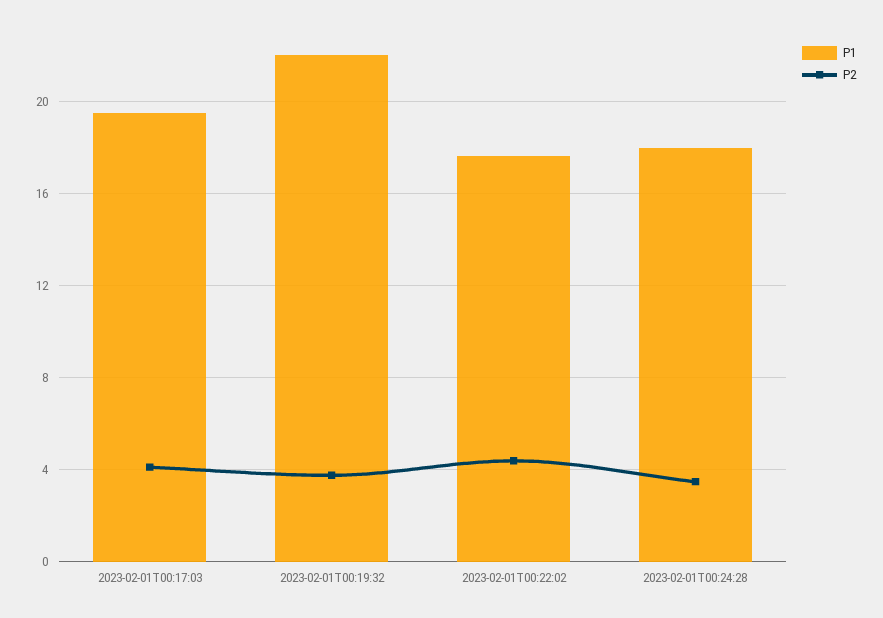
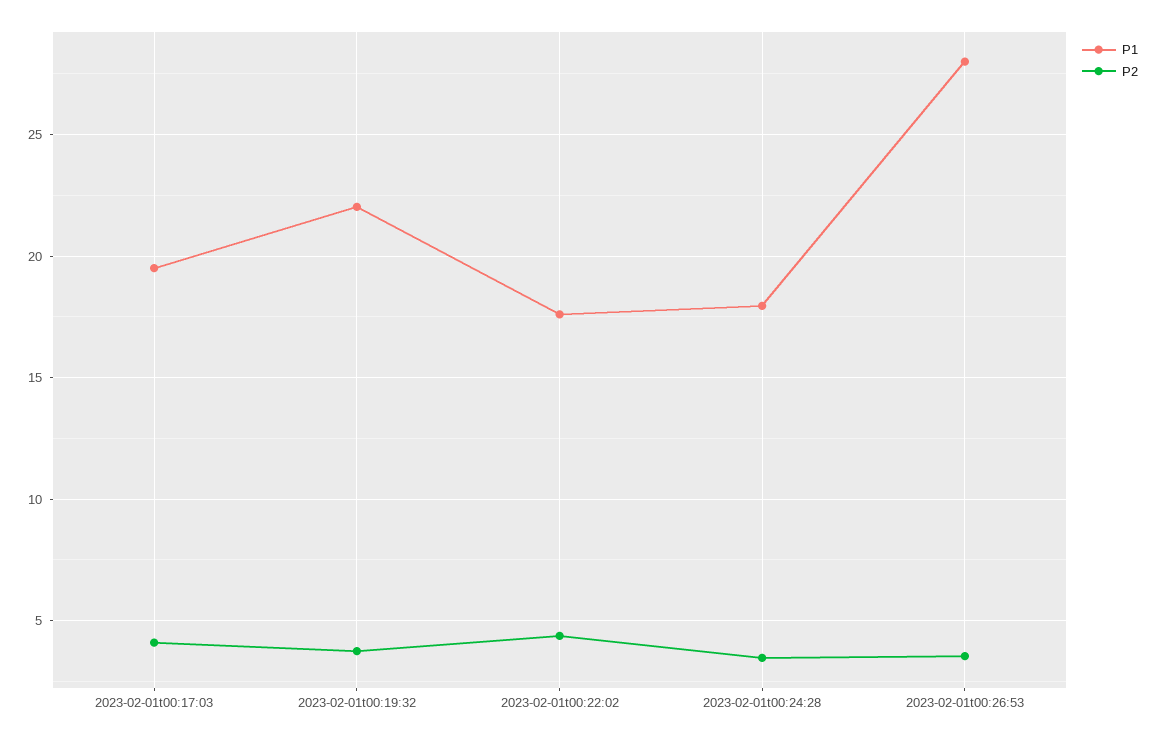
P1, 2023-02-01t00:26:53: none -> 28
P2, 2023-02-01t00:26:53: none -> 3.5

